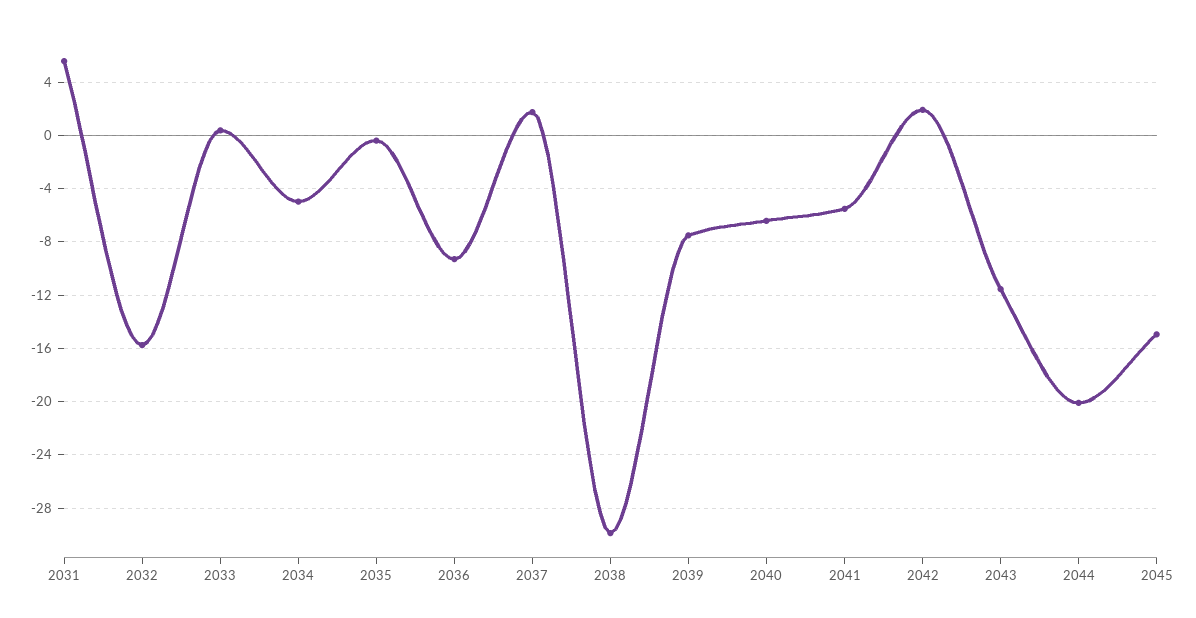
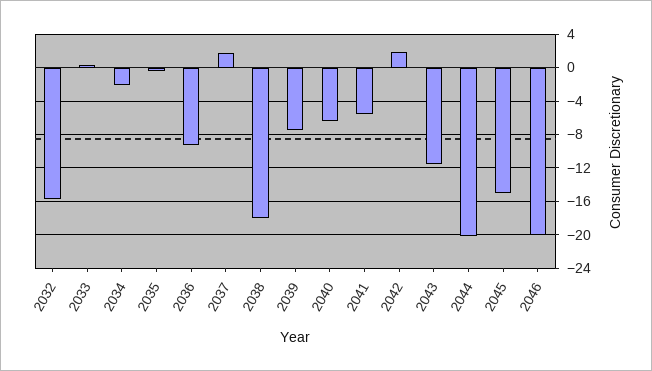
2031: 5.5 -> none
2034: -5 -> -2
2038: -30 -> -18
2046: none -> -20

